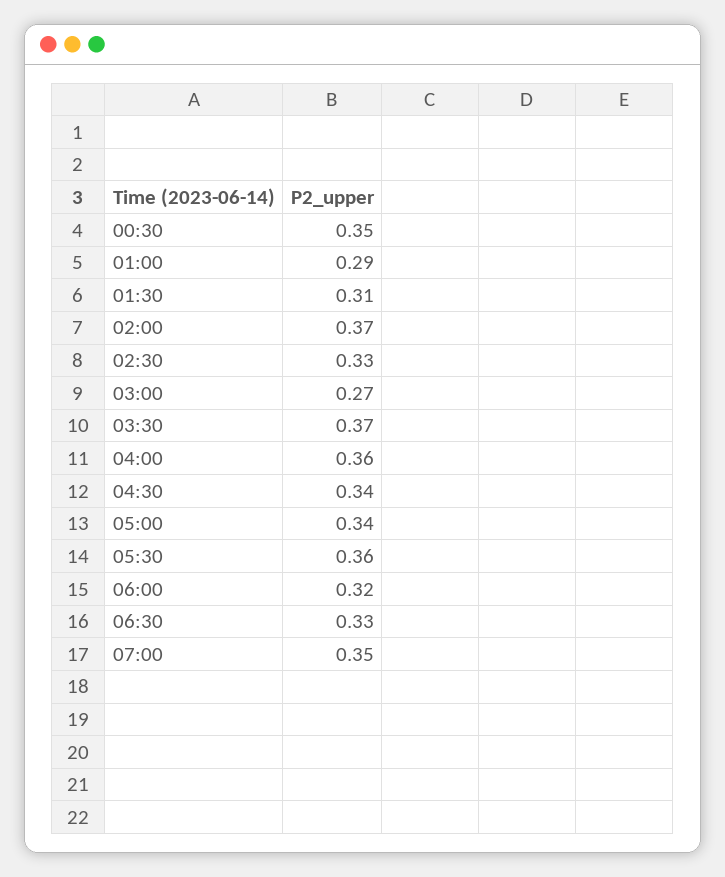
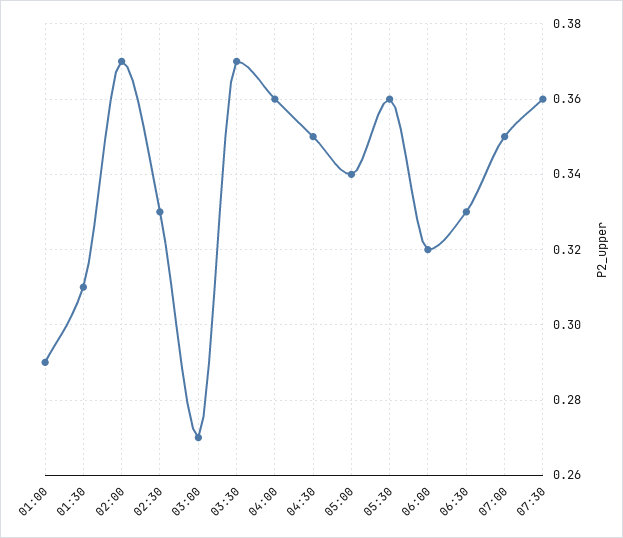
00:30: 0.35 -> none
04:30: 0.34 -> 0.35
07:30: none -> 0.36

